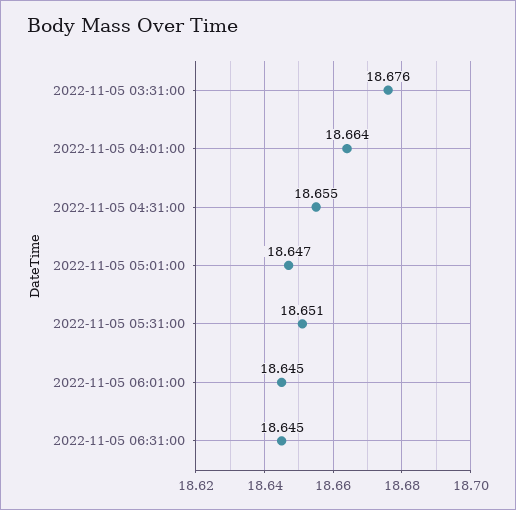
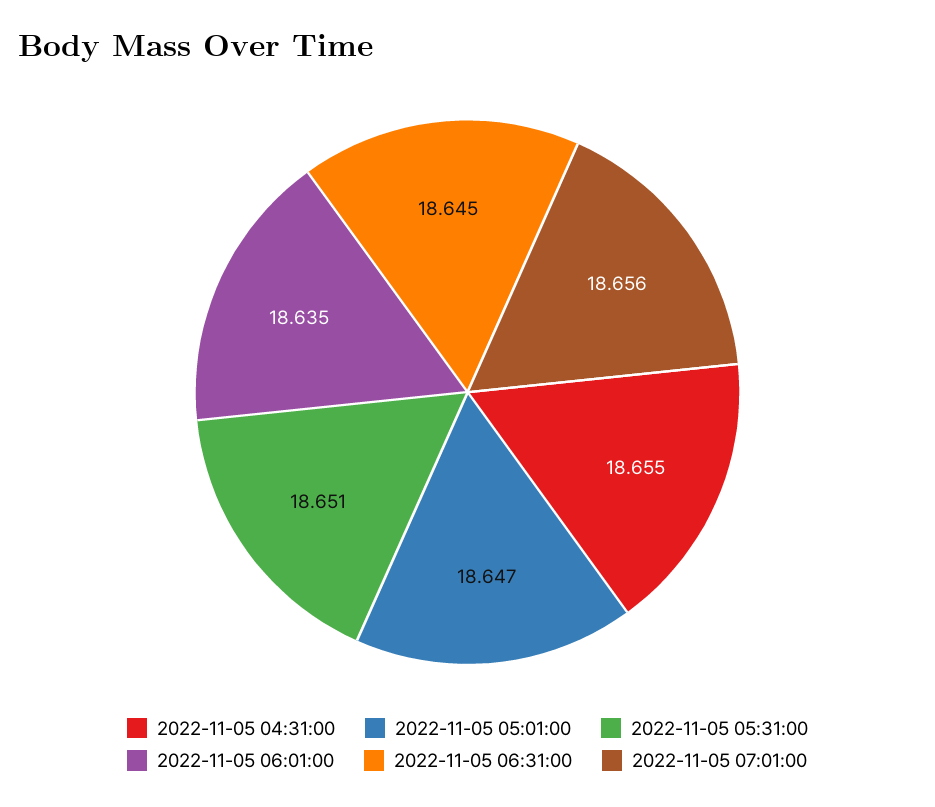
2022-11-05 03:31:00: 18.676 -> none
2022-11-05 04:01:00: 18.664 -> none
2022-11-05 06:01:00: 18.645 -> 18.635
2022-11-05 07:01:00: none -> 18.656

